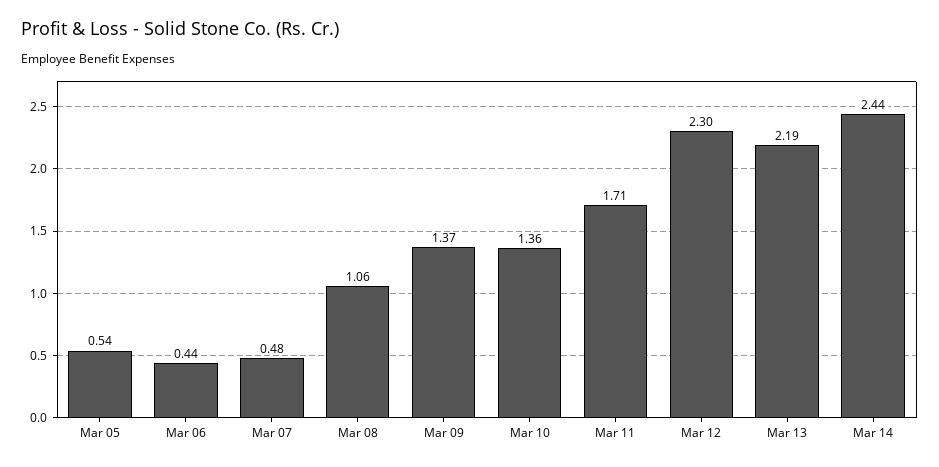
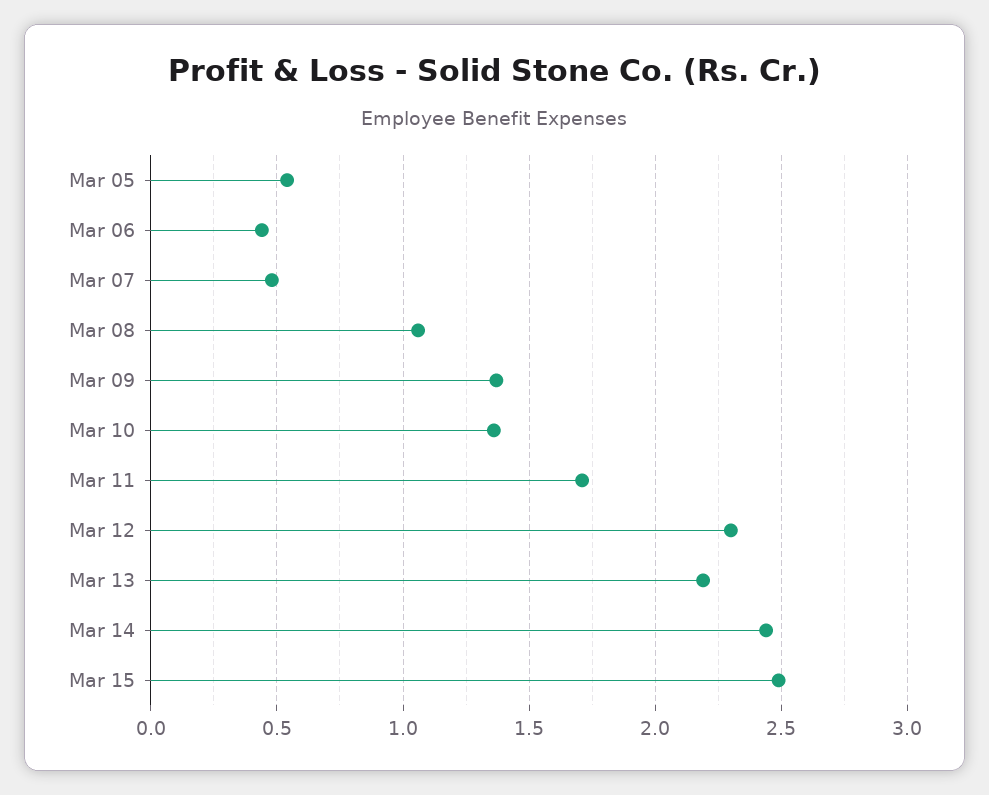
Mar 15: none -> 2.5

